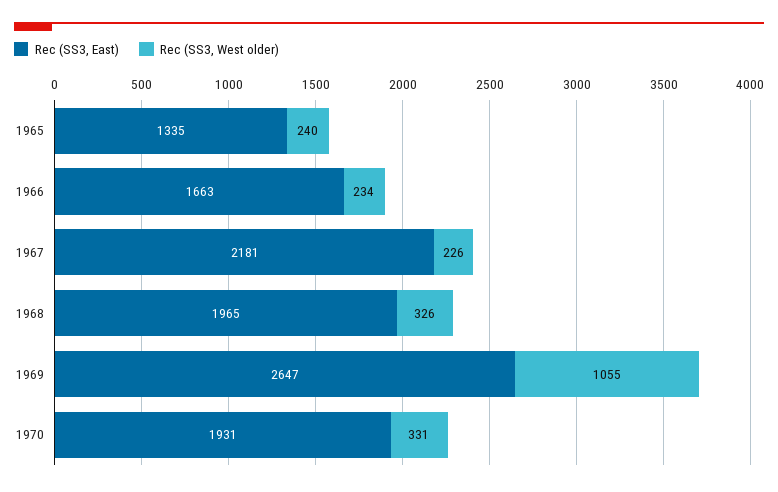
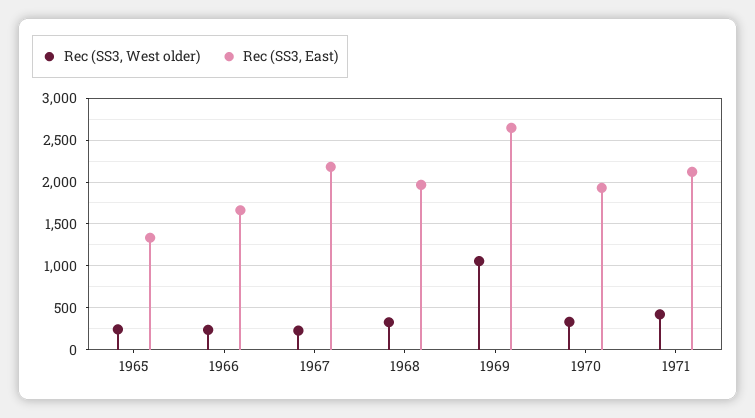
Rec (SS3, West older), 1971: none -> 400
Rec (SS3, East), 1971: none -> 2100

